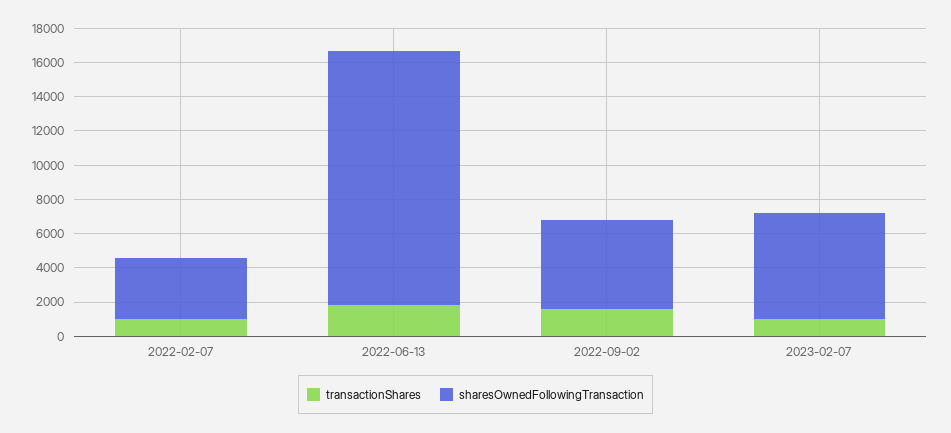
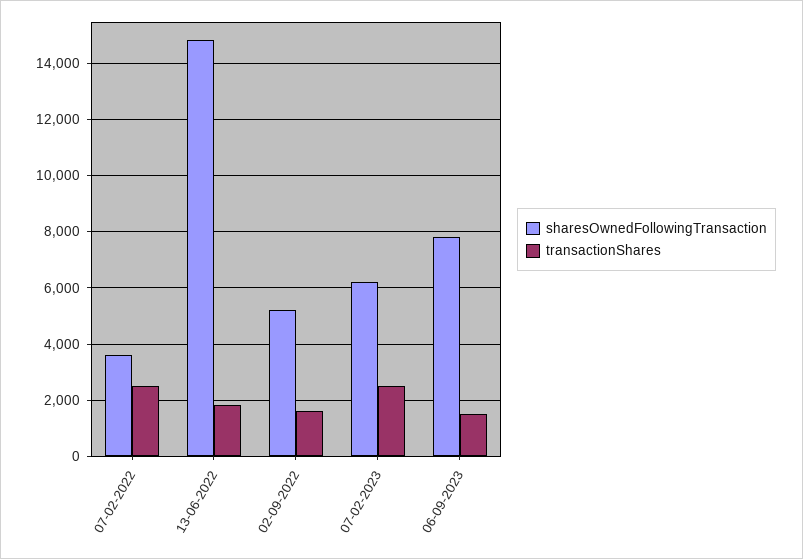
transactionShares, 2022-02-07: 1000 -> 2500
transactionShares, 2023-02-07: 1000 -> 2500
sharesOwnedFollowingTransaction, 06-09-2023: none -> 7750
transactionShares, 06-09-2023: none -> 1500

